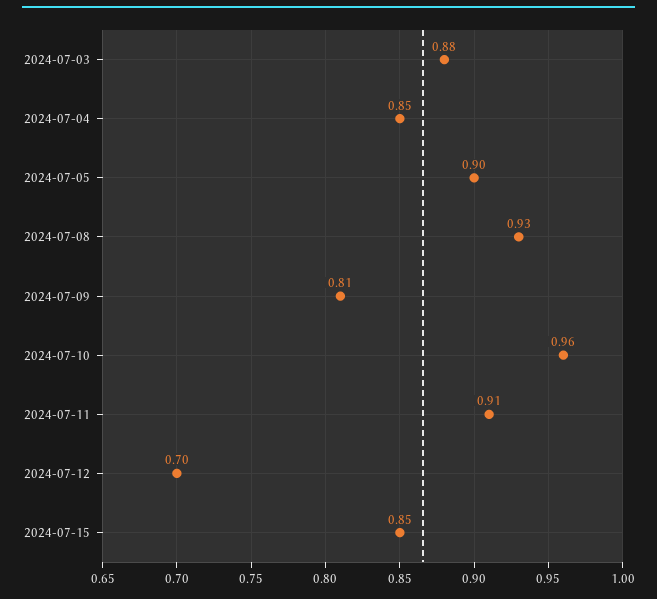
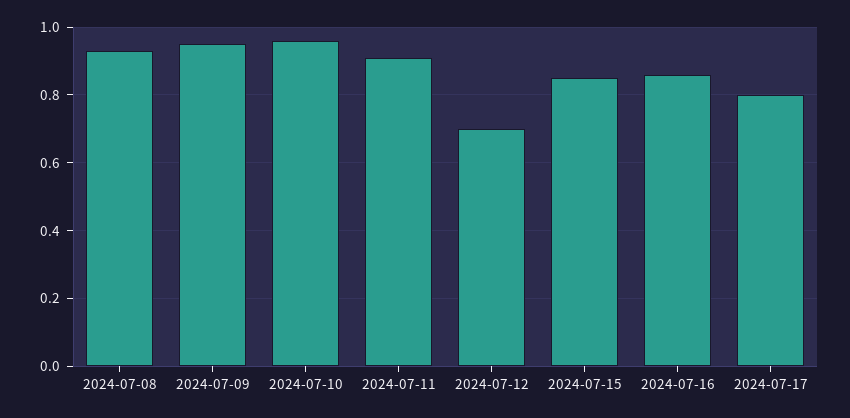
2024-07-03: 0.88 -> none
2024-07-04: 0.85 -> none
2024-07-05: 0.9 -> none
2024-07-09: 0.81 -> 0.95
2024-07-16: none -> 0.85
2024-07-17: none -> 0.8

